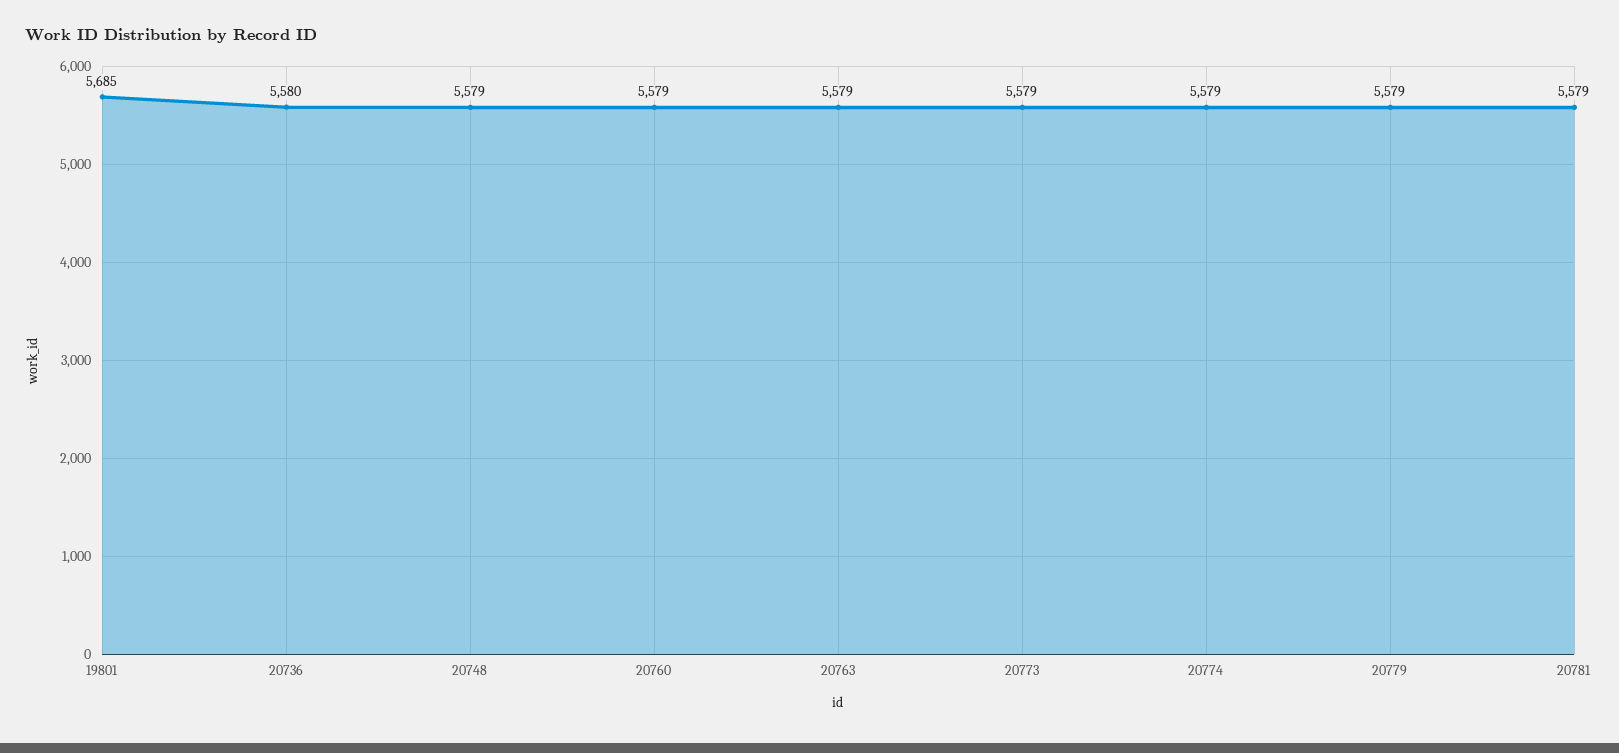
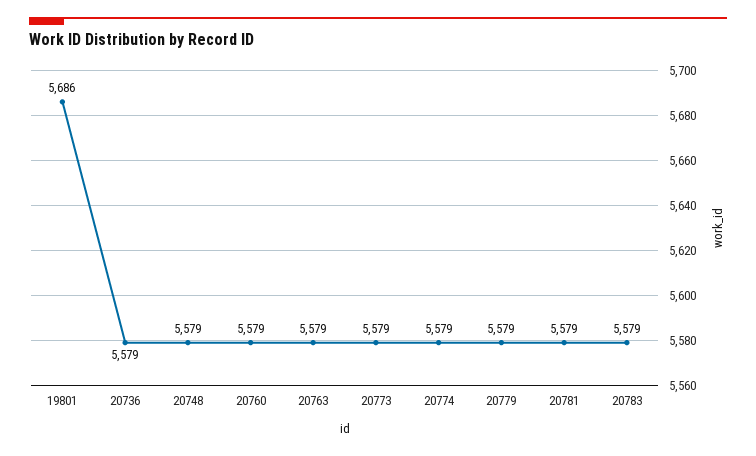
19801: 5685 -> 5686
20736: 5580 -> 5579
20783: none -> 5579

